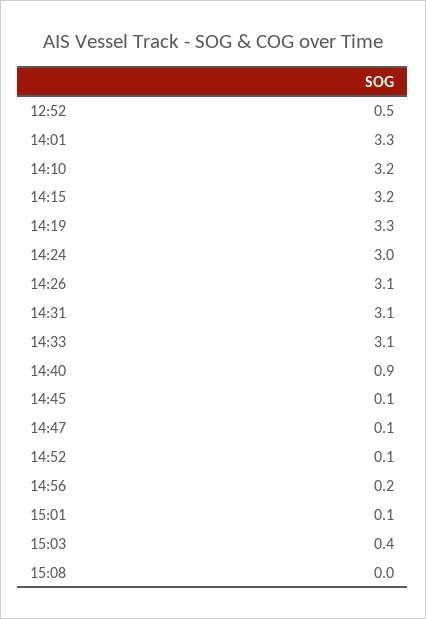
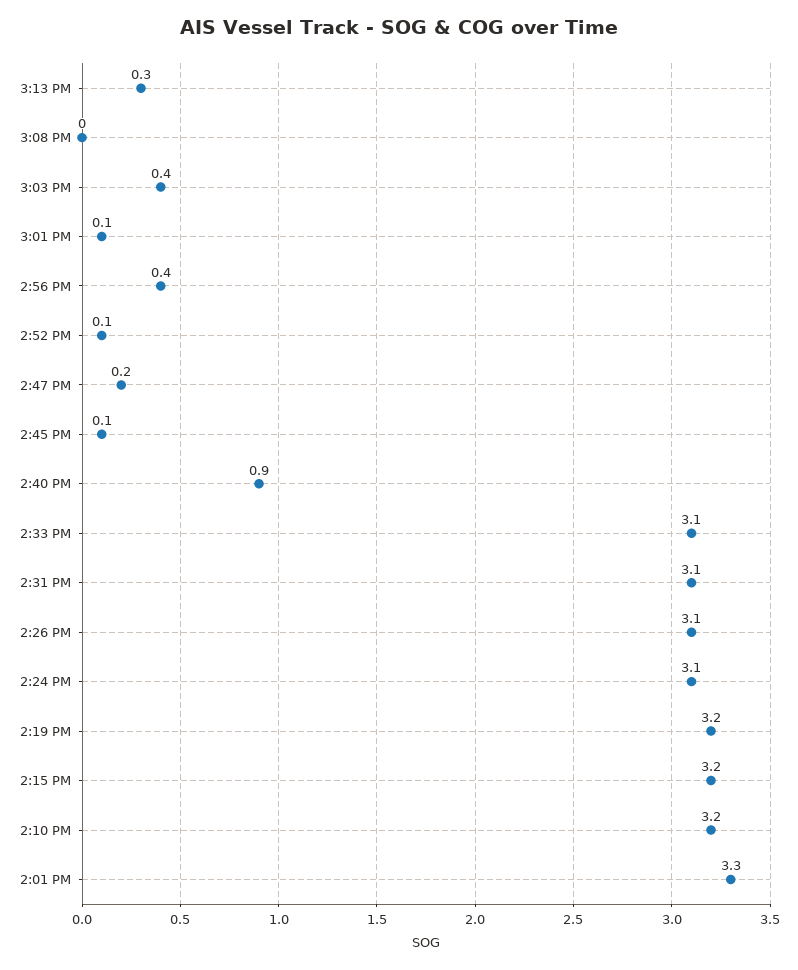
12:52: 0.5 -> none
14:19: 3.3 -> 3.2
14:24: 3 -> 3.1
14:47: 0.1 -> 0.2
14:56: 0.2 -> 0.4
3:13 PM: none -> 0.3

